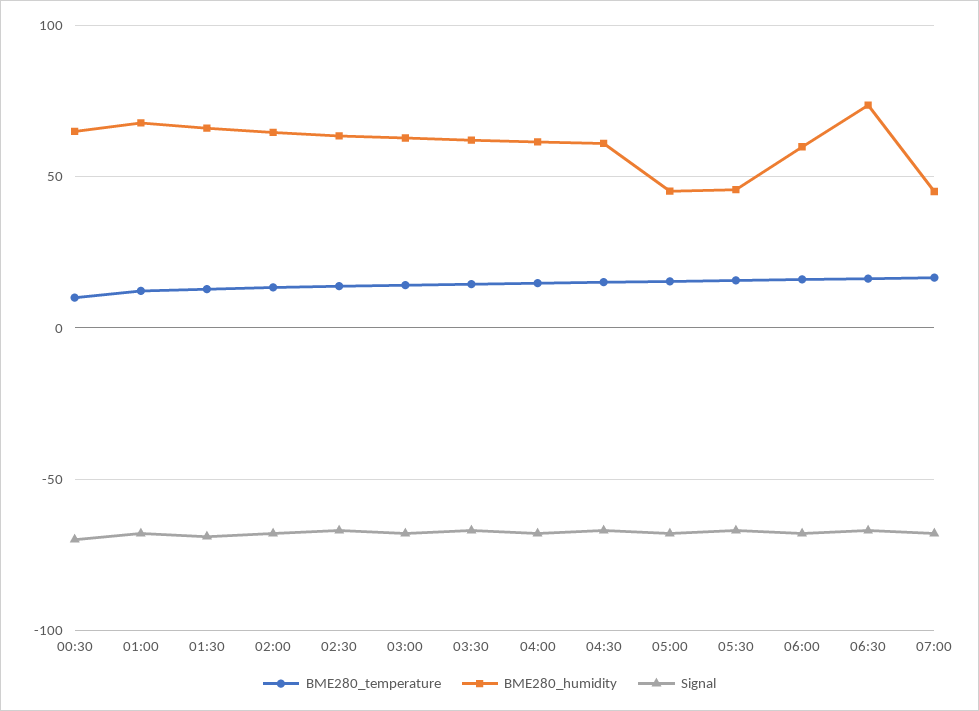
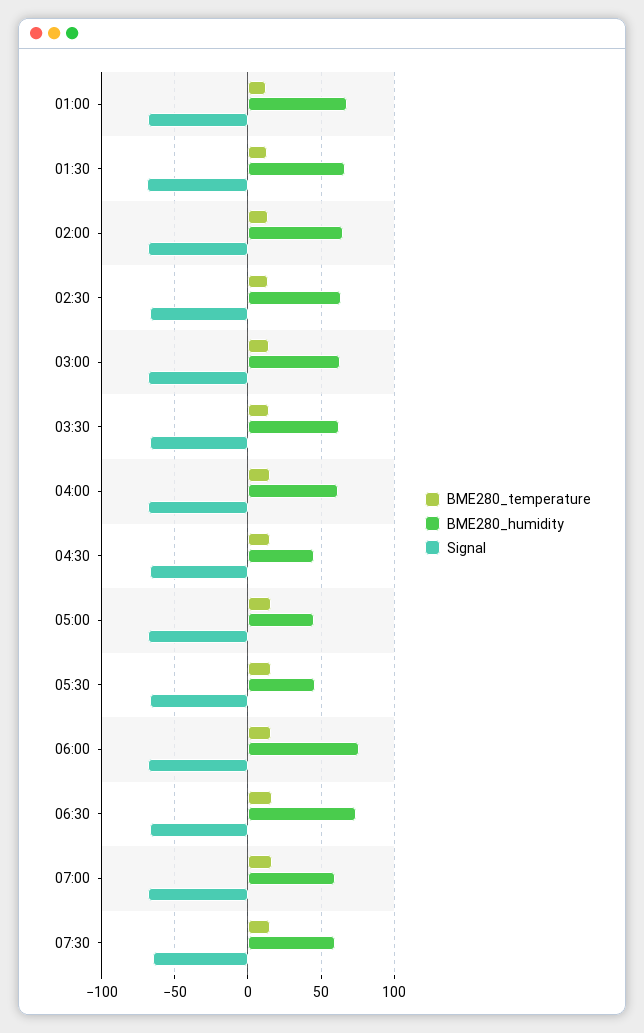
BME280_temperature, 00:30: 10 -> none
BME280_humidity, 00:30: 65 -> none
Signal, 00:30: -70 -> none
BME280_humidity, 04:30: 60 -> 45
BME280_humidity, 06:00: 60 -> 75
BME280_humidity, 07:00: 45 -> 60
BME280_temperature, 07:30: none -> 15
BME280_humidity, 07:30: none -> 60
Signal, 07:30: none -> -65

